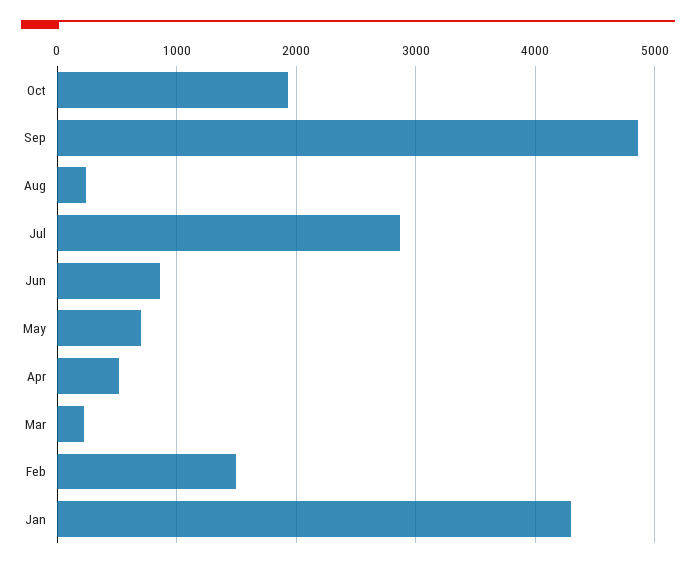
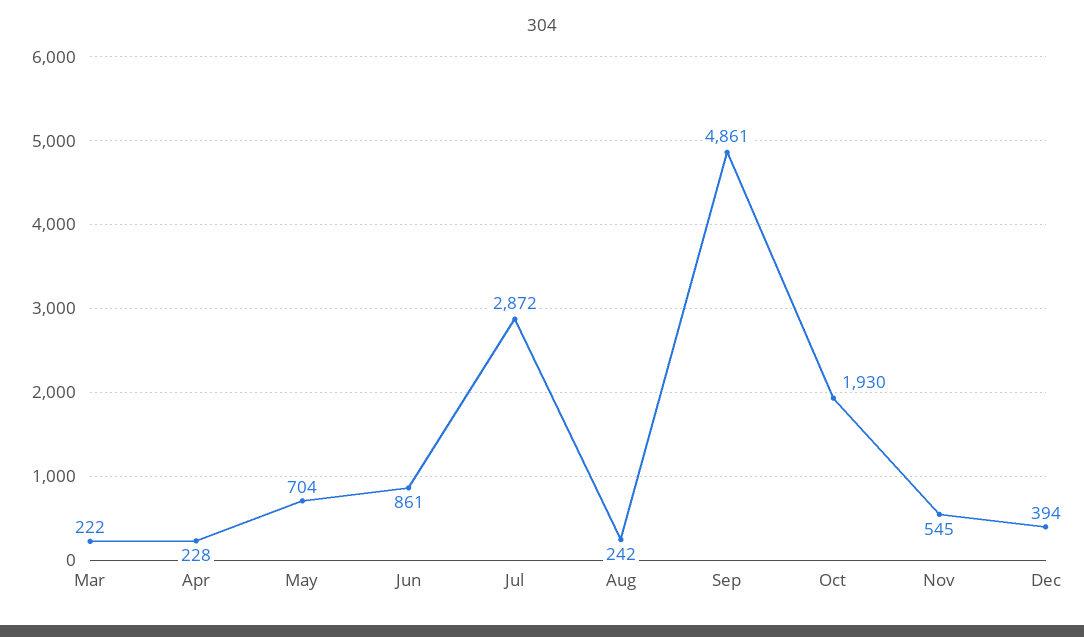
Apr: 500 -> 228
Feb: 1500 -> none
Jan: 4300 -> none
Nov: none -> 545
Dec: none -> 394

